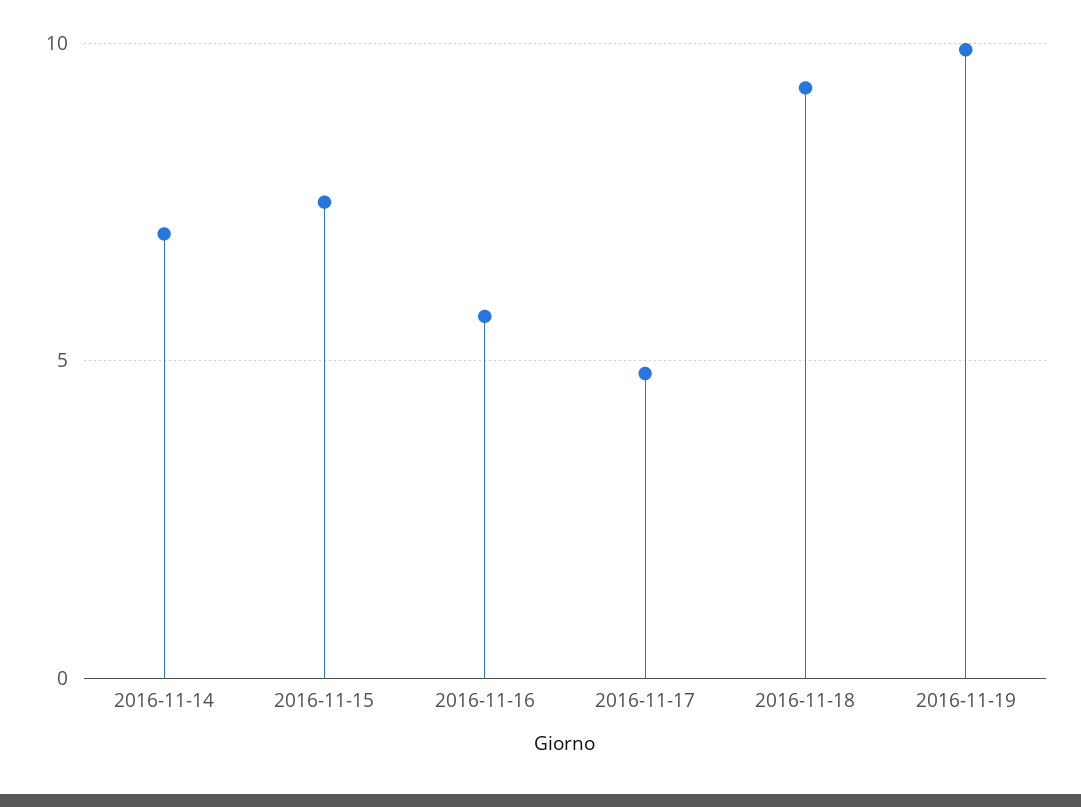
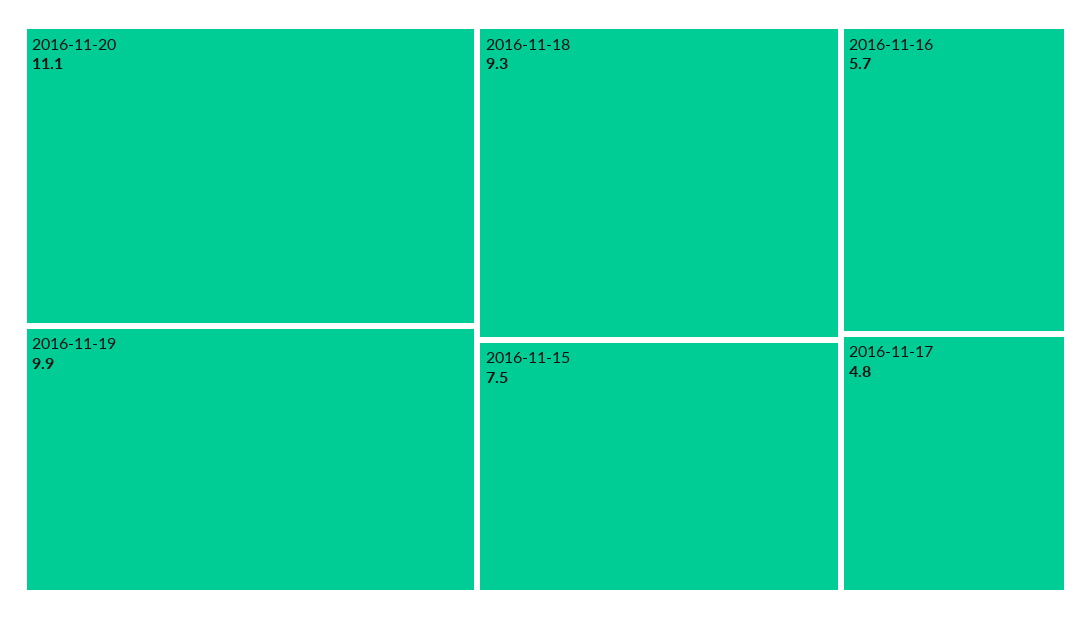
2016-11-14: 7 -> none
2016-11-20: none -> 11.1

